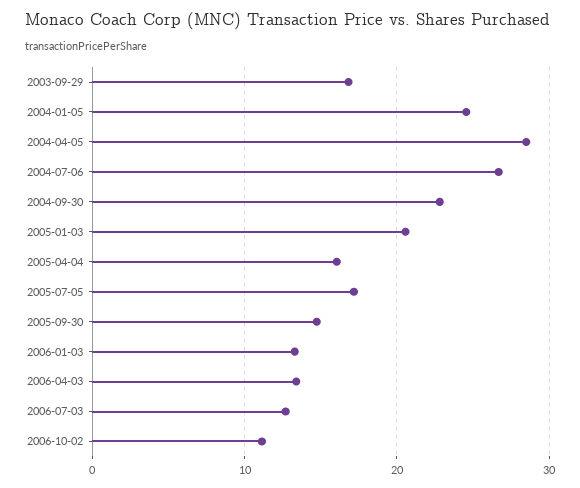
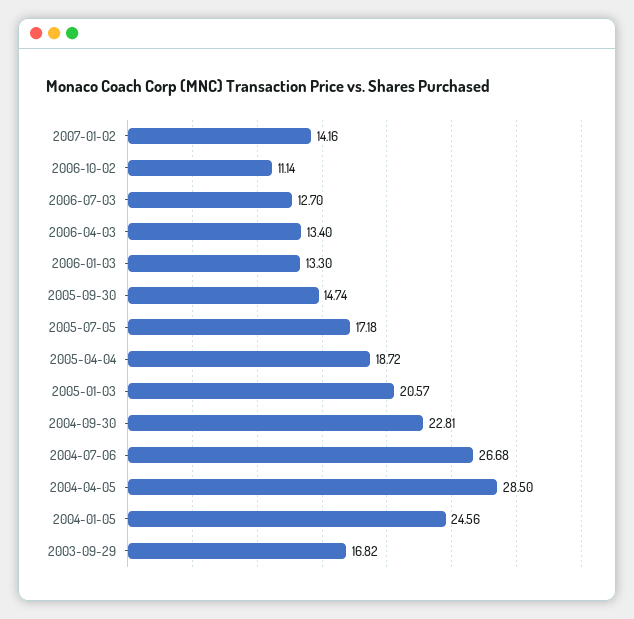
2005-04-04: 16 -> 18.72
2007-01-02: none -> 14.16

